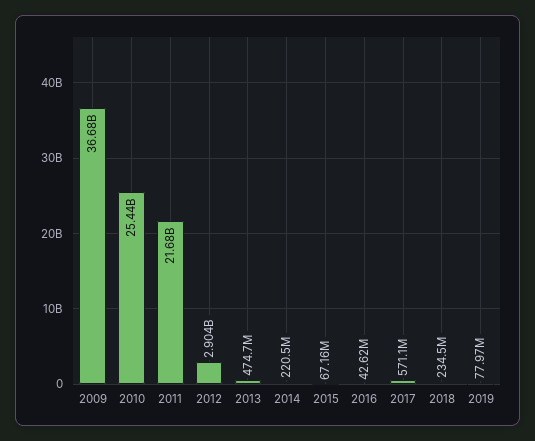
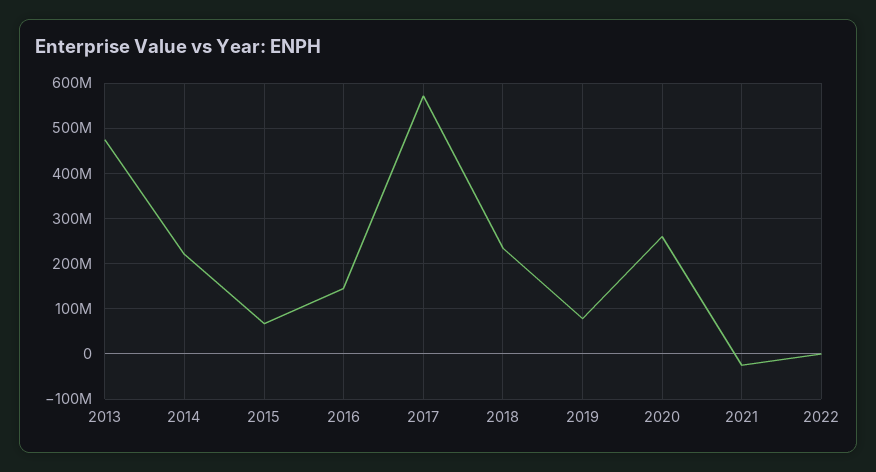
2009: 36680000000 -> none
2010: 25440000000 -> none
2011: 21680000000 -> none
2012: 2904000000 -> none
2016: 42620000 -> 140000000
2020: none -> 260000000
2021: none -> -20000000
2022: none -> 0

